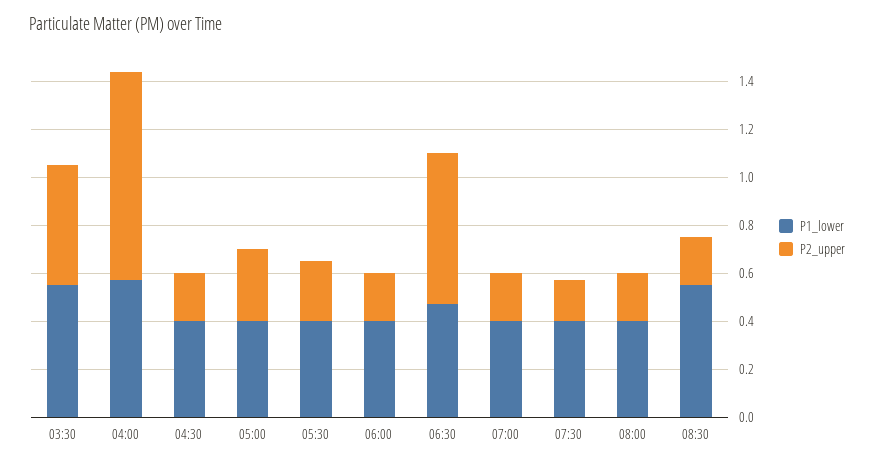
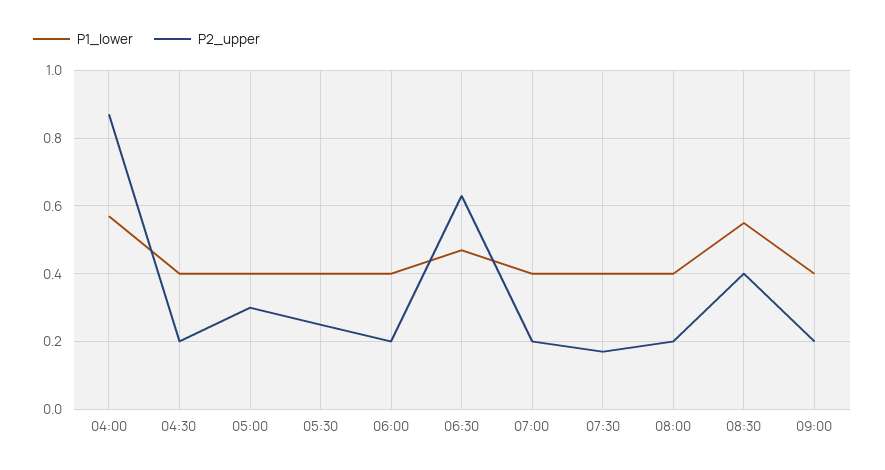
P1_lower, 03:30: 0.55 -> none
P2_upper, 03:30: 0.5 -> none
P2_upper, 08:30: 0.2 -> 0.4
P1_lower, 09:00: none -> 0.4
P2_upper, 09:00: none -> 0.2

